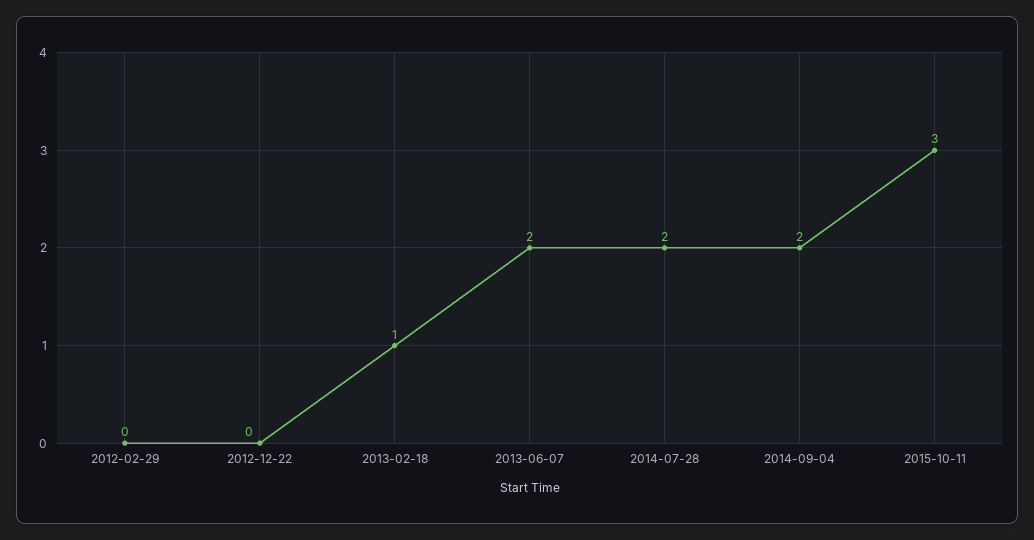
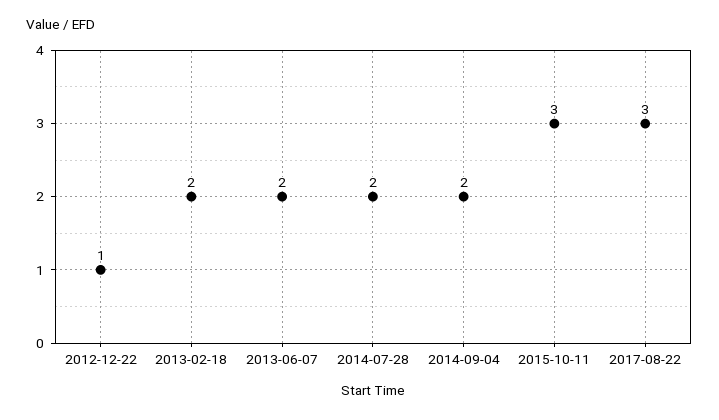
2012-02-29: 0 -> none
2012-12-22: 0 -> 1
2013-02-18: 1 -> 2
2017-08-22: none -> 3

